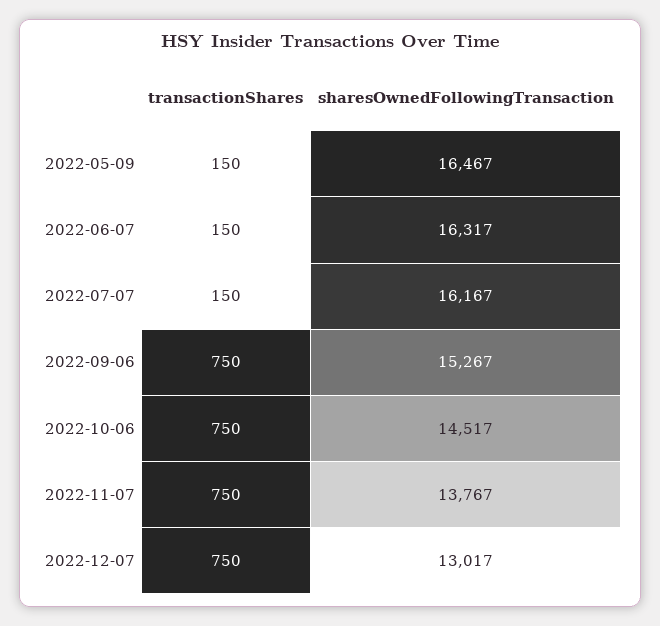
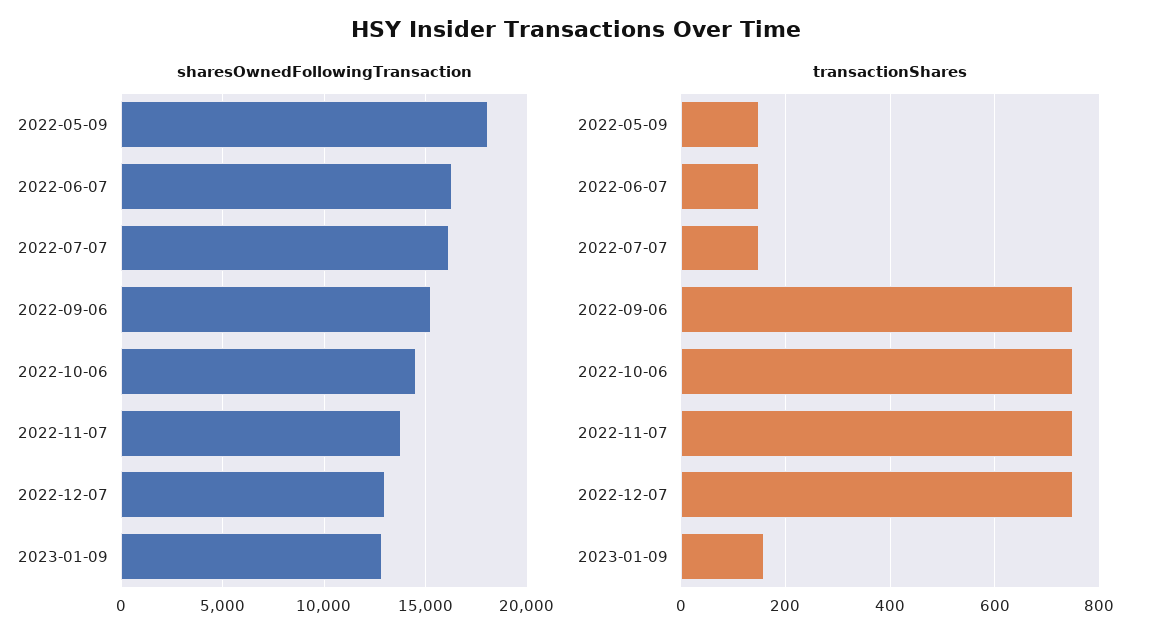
sharesOwnedFollowingTransaction, 2022-05-09: 16467 -> 18000
sharesOwnedFollowingTransaction, 2023-01-09: none -> 13000
transactionShares, 2023-01-09: none -> 160

